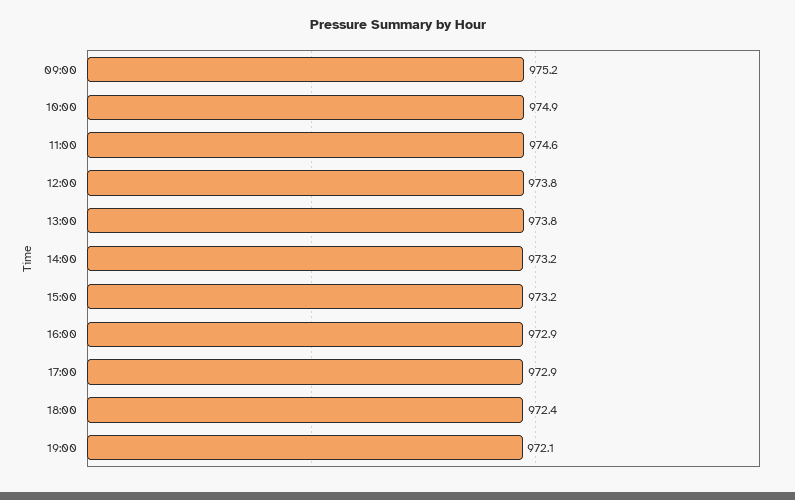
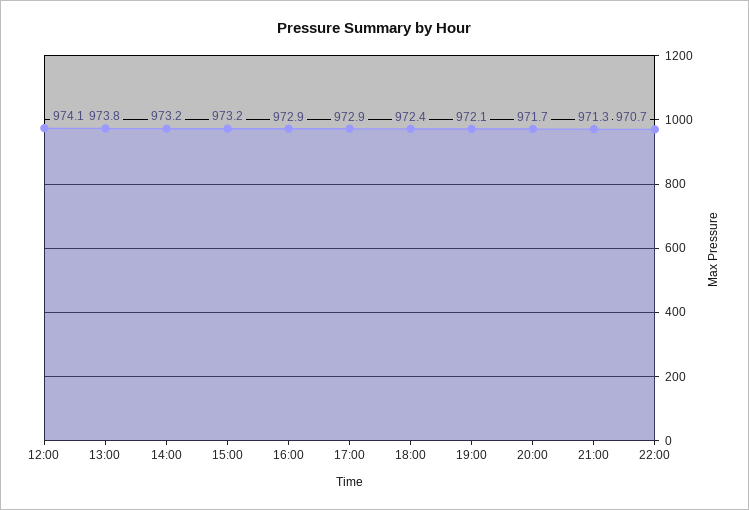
09:00: 975.2 -> none
10:00: 974.9 -> none
11:00: 974.6 -> none
12:00: 973.8 -> 974.1
20:00: none -> 971.7
21:00: none -> 971.3
22:00: none -> 970.7

